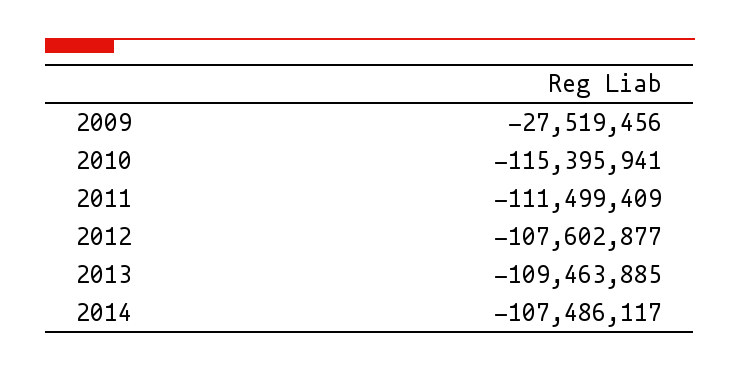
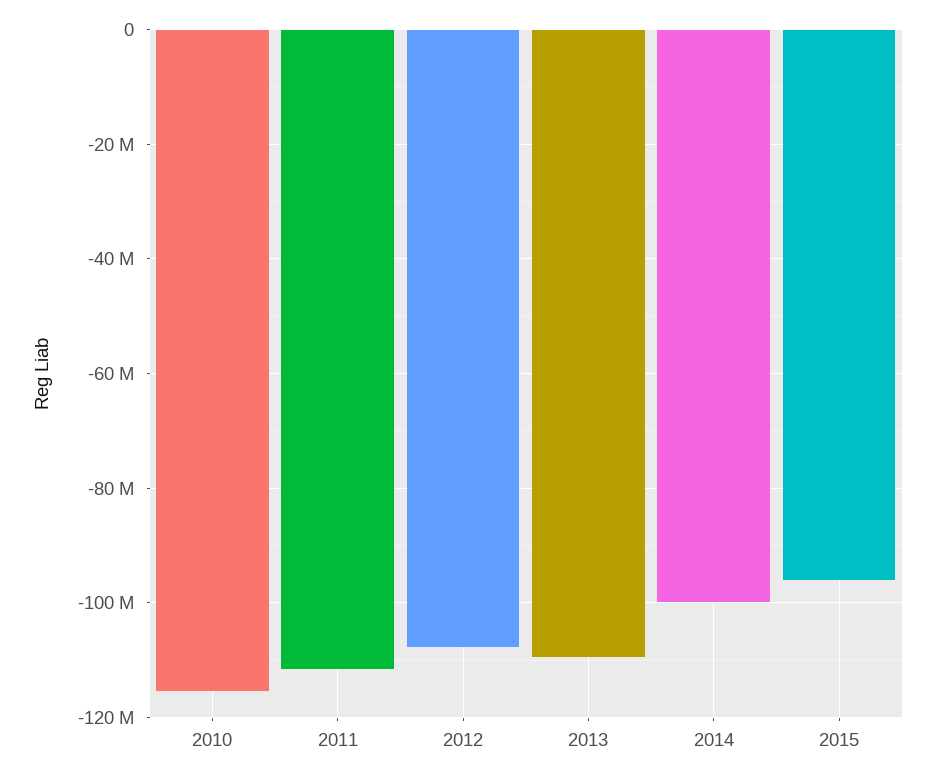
2009: -27519456 -> none
2014: -107486117 -> -100000000
2015: none -> -96000000

